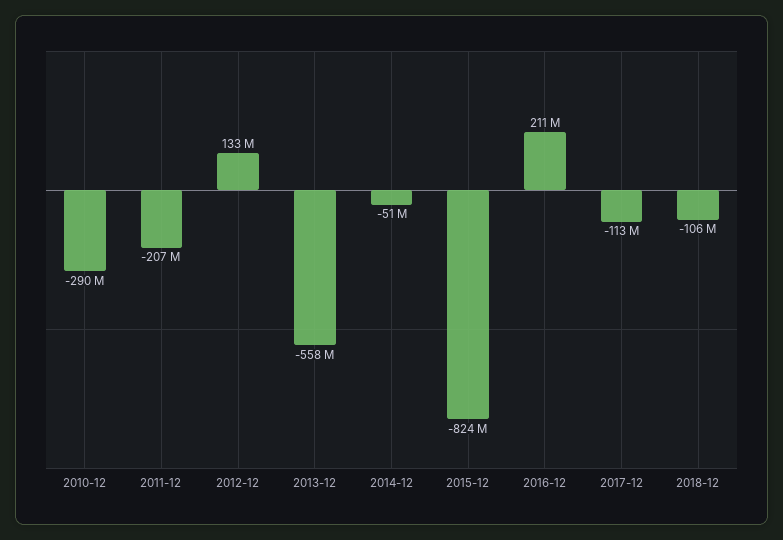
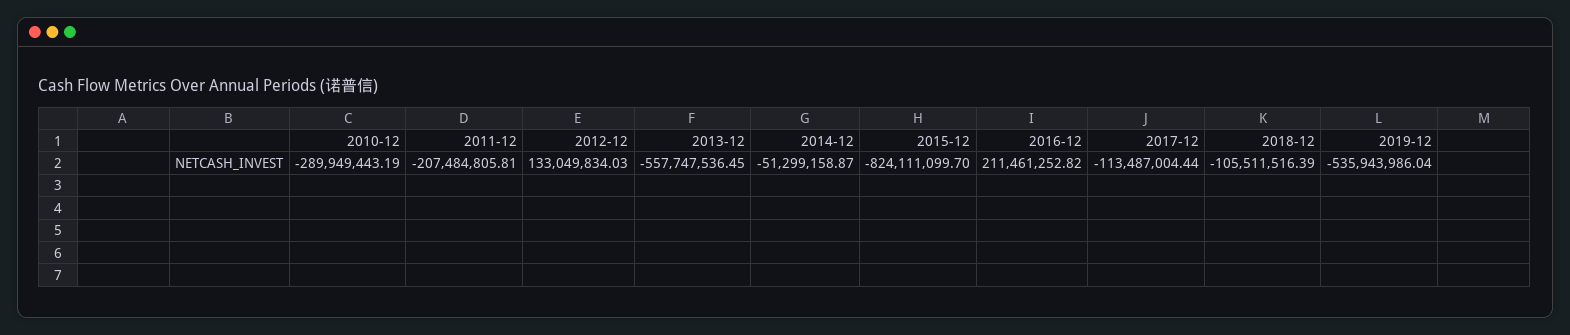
2019-12: none -> -535943986.04

